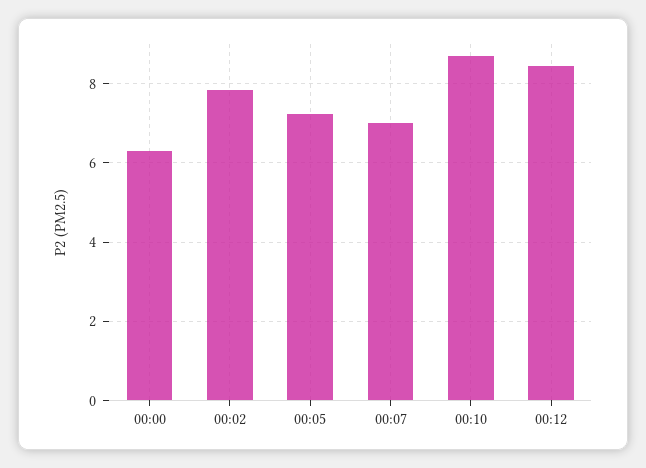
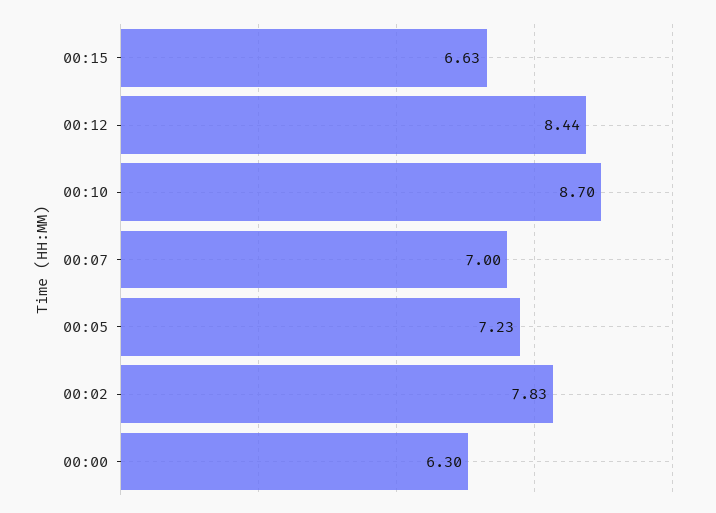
00:15: none -> 6.63

